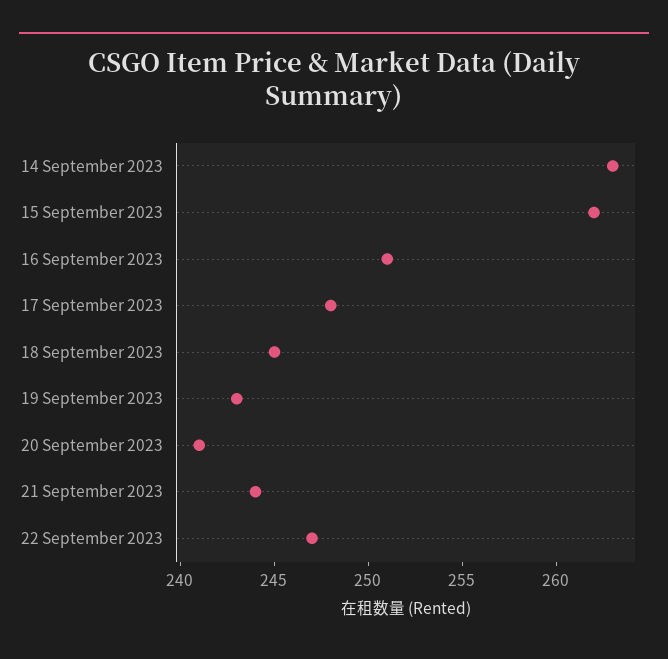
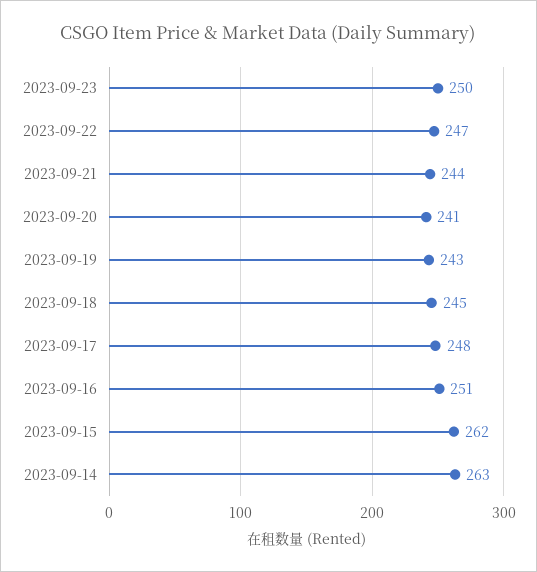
2023-09-23: none -> 250

